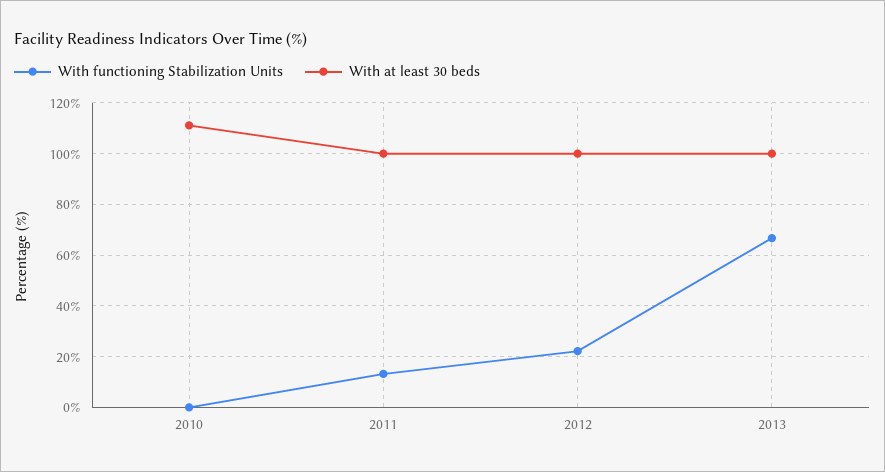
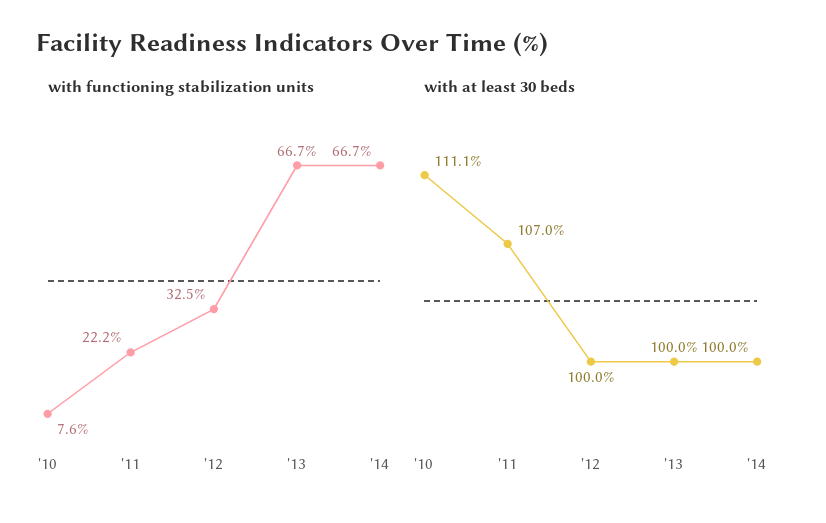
With functioning Stabilization Units, 2010: 0 -> 7.6
With functioning Stabilization Units, 2011: 12.5 -> 22.2
With at least 30 beds, 2011: 100 -> 107
With functioning Stabilization Units, 2012: 22.5 -> 32.5
With functioning Stabilization Units, '14: none -> 66.7
With at least 30 beds, '14: none -> 100

